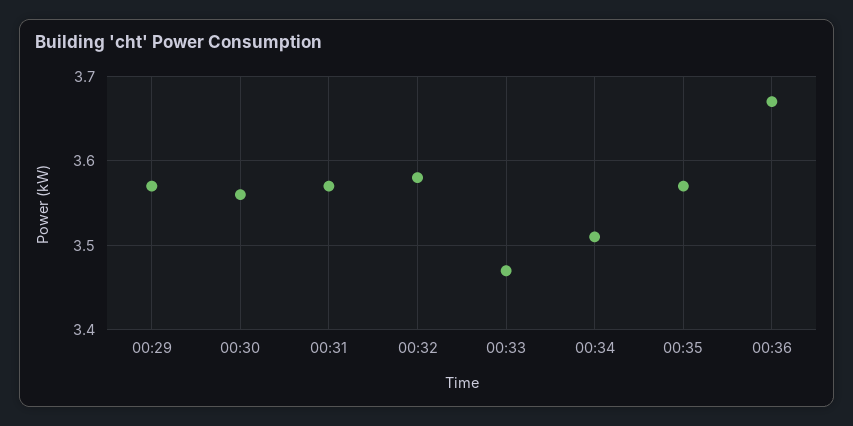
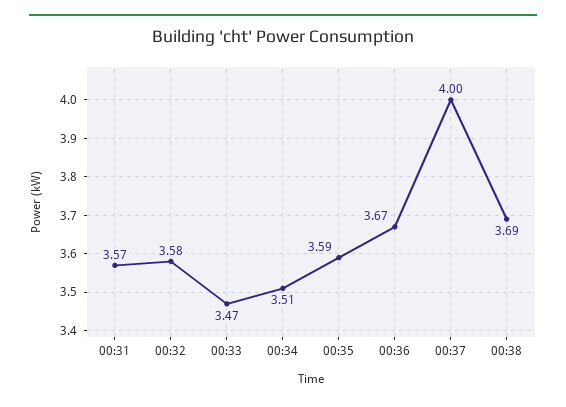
00:29: 3.57 -> none
00:30: 3.56 -> none
00:35: 3.57 -> 3.59
00:37: none -> 4
00:38: none -> 3.69

